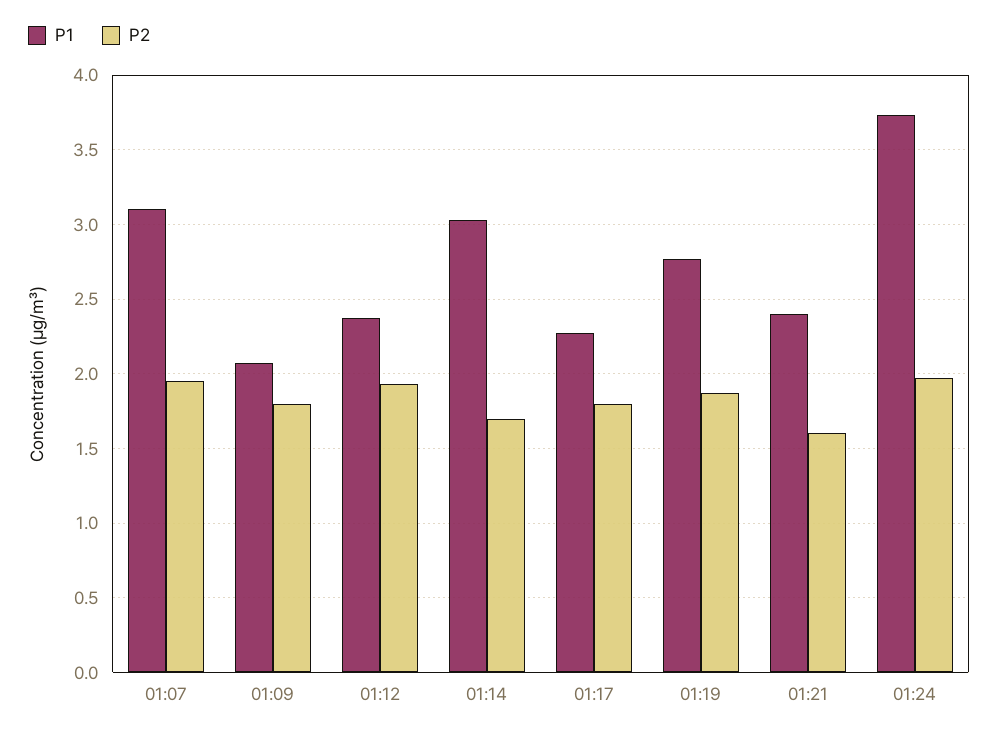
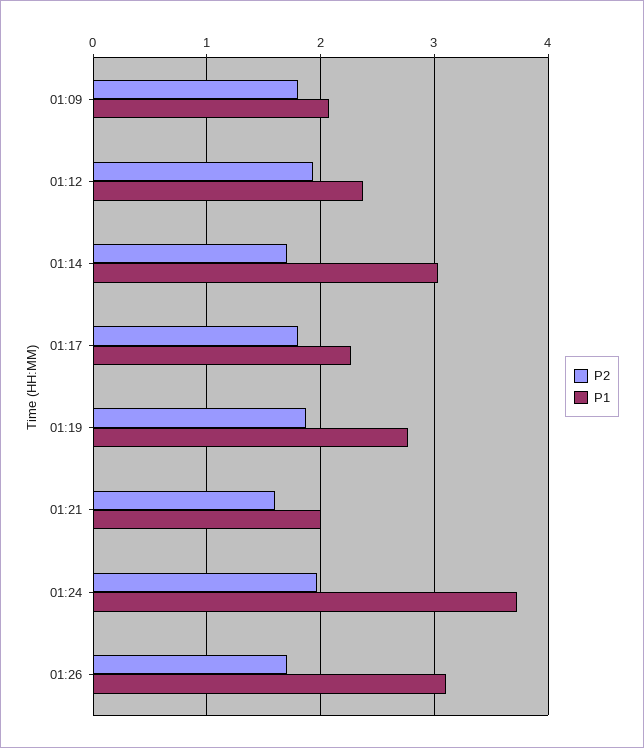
P1, 01:07: 3.1 -> none
P2, 01:07: 1.95 -> none
P1, 01:21: 2.4 -> 2
P2, 01:26: none -> 1.7
P1, 01:26: none -> 3.1

